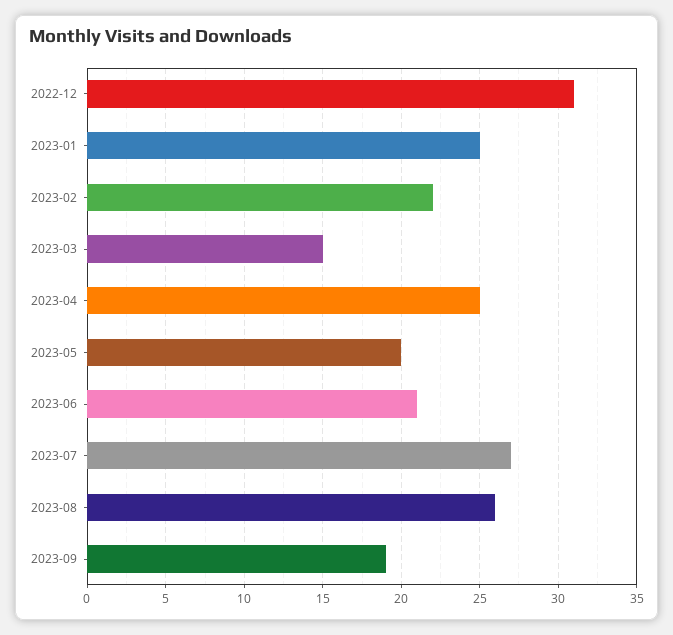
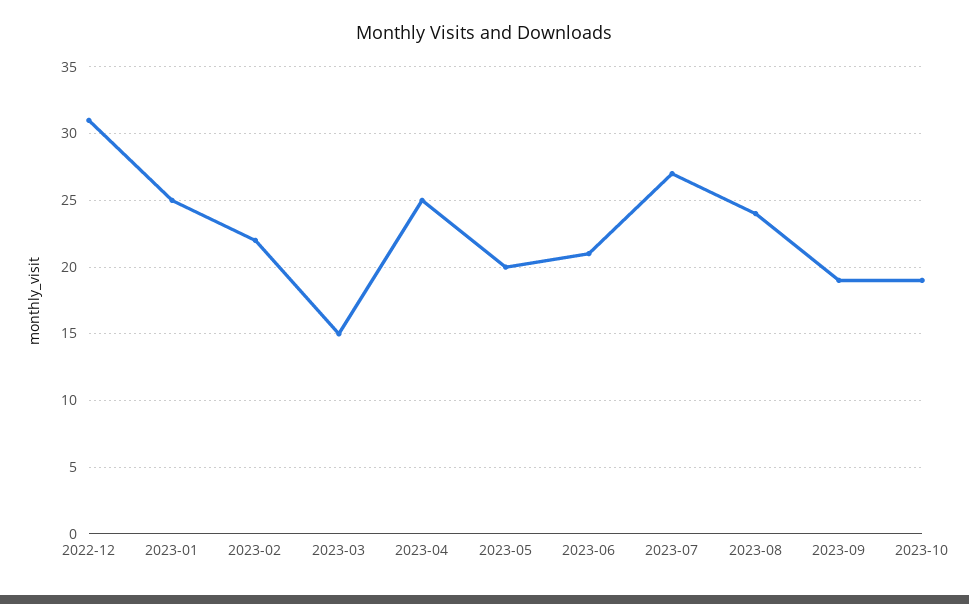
2023-08: 26 -> 24
2023-10: none -> 19

